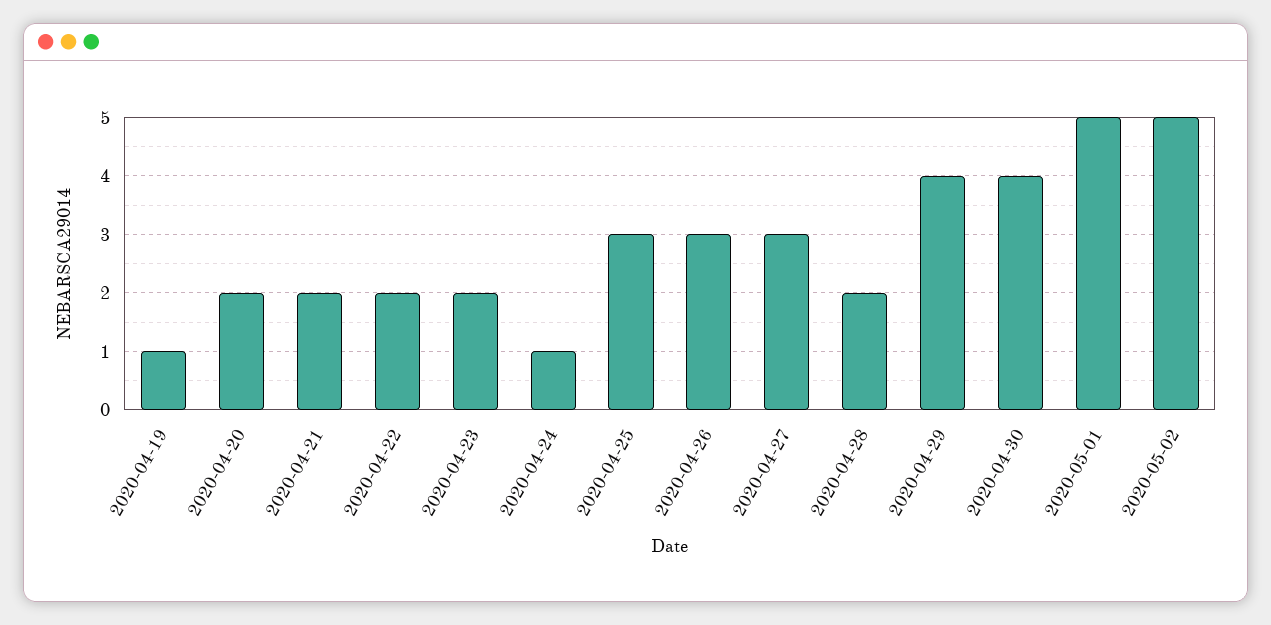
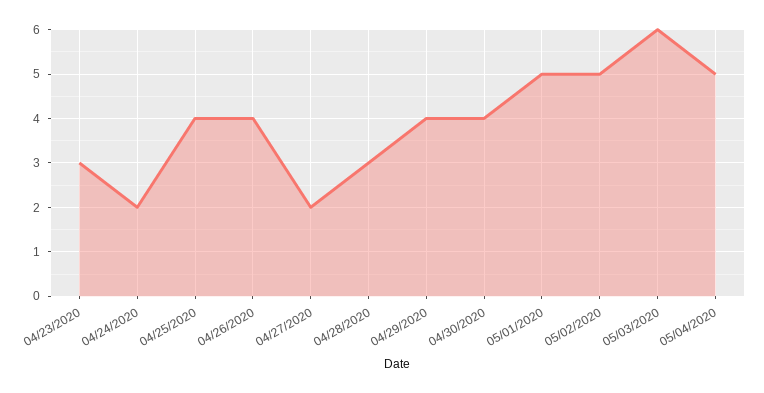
2020-04-19: 1 -> none
2020-04-20: 2 -> none
2020-04-21: 2 -> none
2020-04-22: 2 -> none
2020-04-23: 2 -> 3
2020-04-24: 1 -> 2
2020-04-25: 3 -> 4
2020-04-26: 3 -> 4
2020-04-27: 3 -> 2
2020-04-28: 2 -> 3
05/03/2020: none -> 6
05/04/2020: none -> 5

